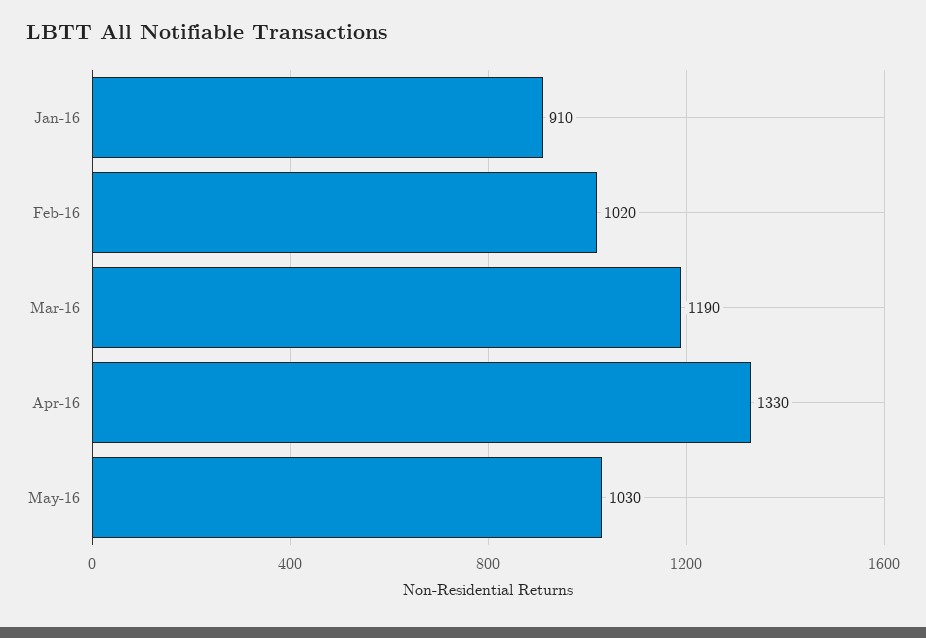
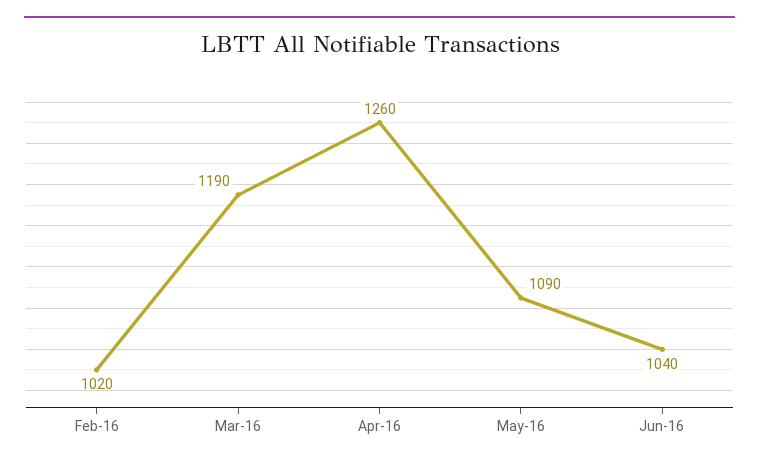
Jan-16: 910 -> none
Apr-16: 1330 -> 1260
May-16: 1030 -> 1090
Jun-16: none -> 1040

